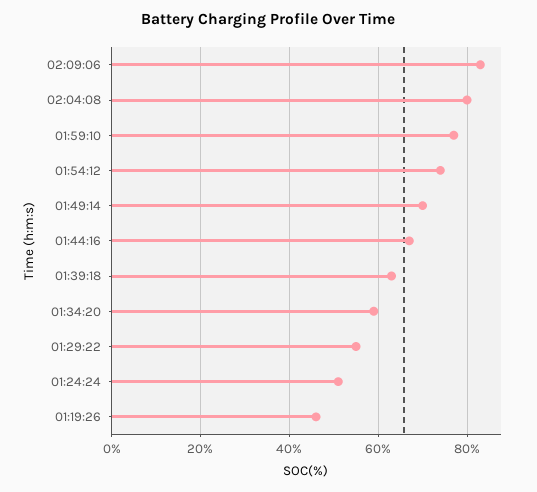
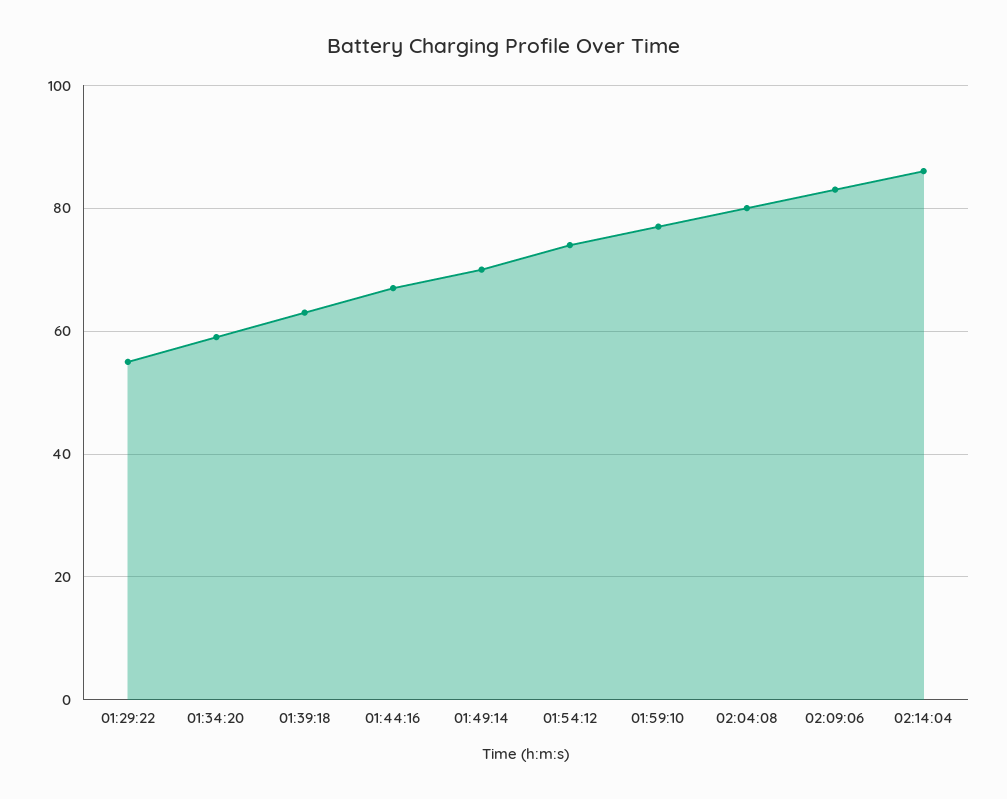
01:24:24: 50 -> none
01:19:26: 45 -> none
02:14:04: none -> 85

